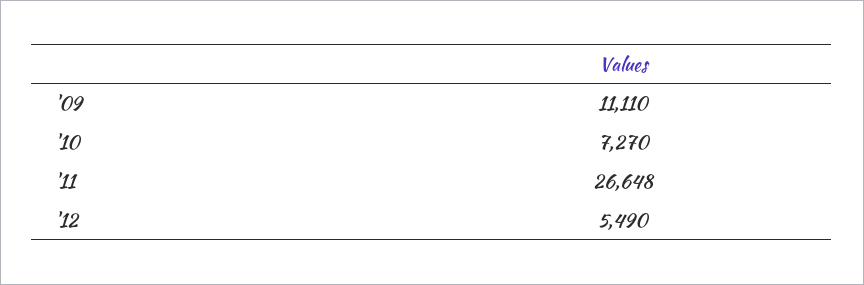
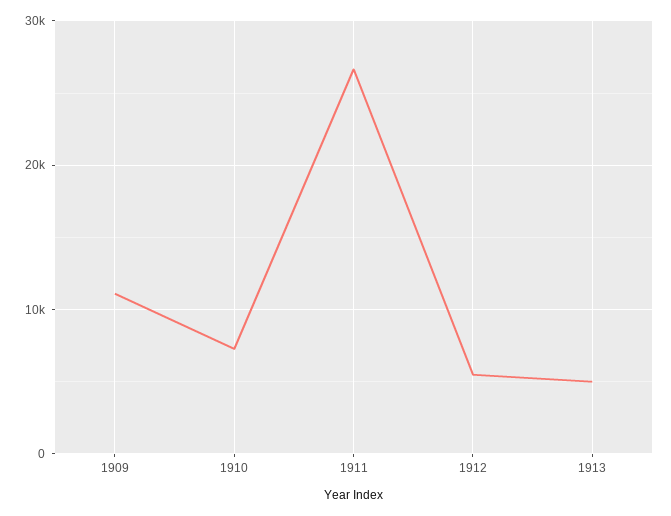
1913: none -> 5000

